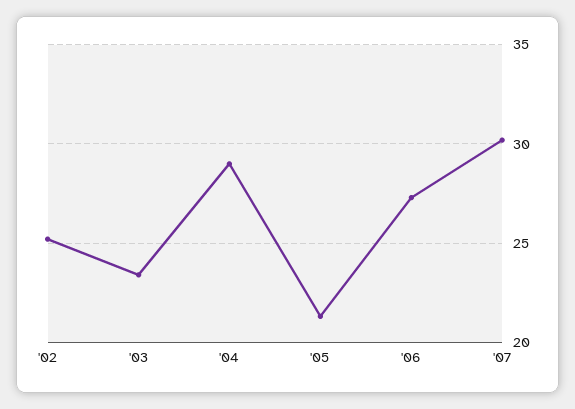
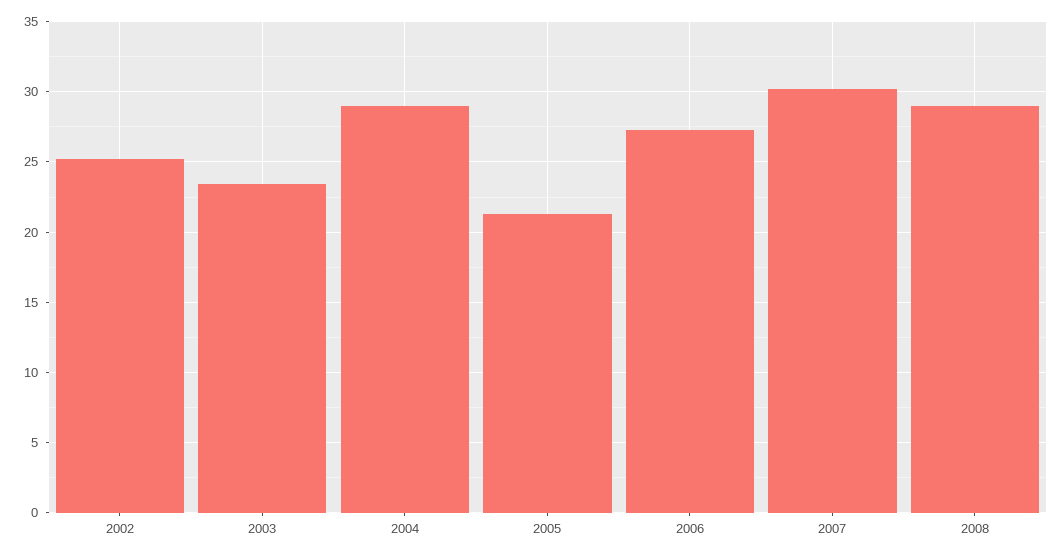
2008: none -> 29

